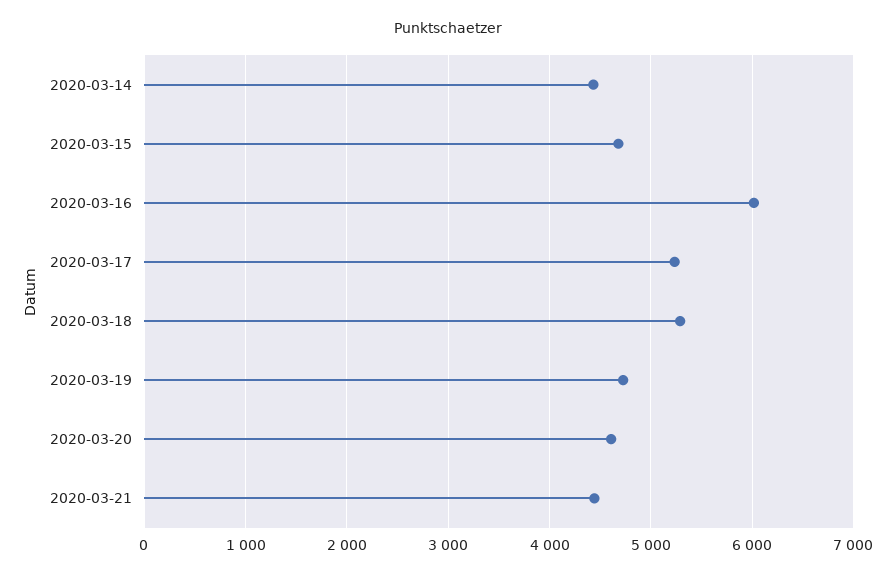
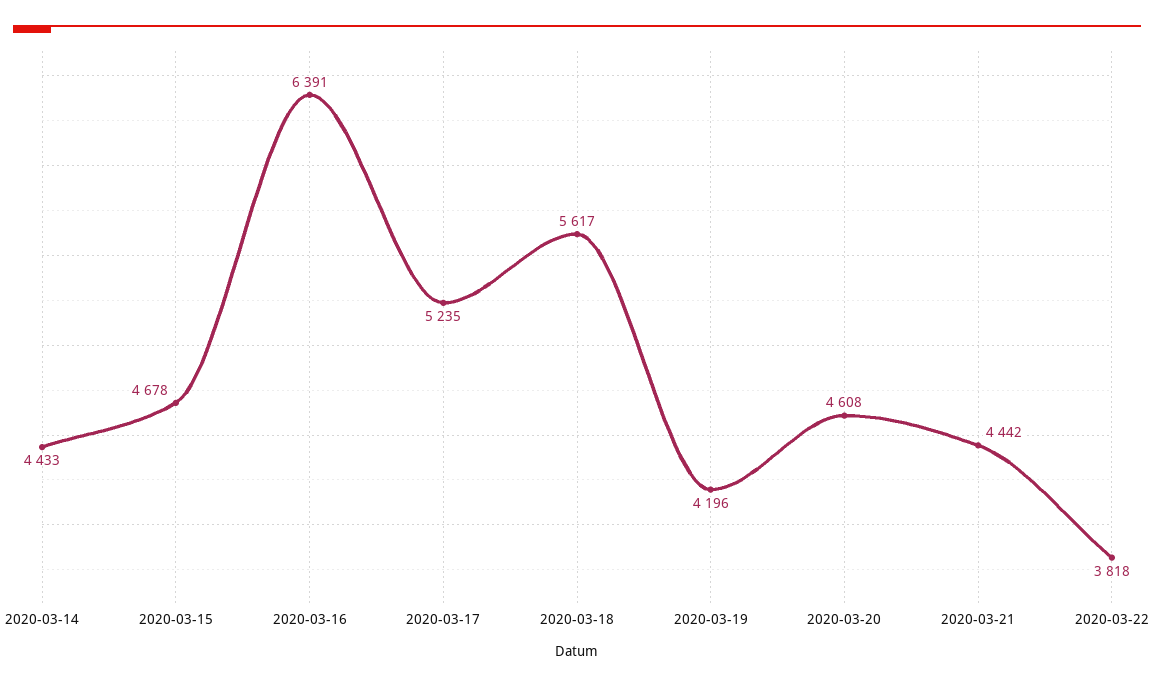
2020-03-16: 6000 -> 6391
2020-03-18: 5300 -> 5617
2020-03-19: 4700 -> 4196
2020-03-22: none -> 3818

